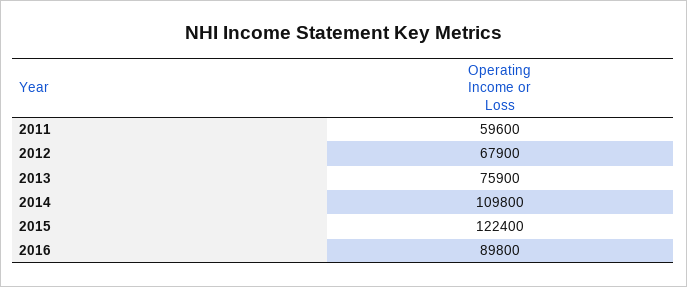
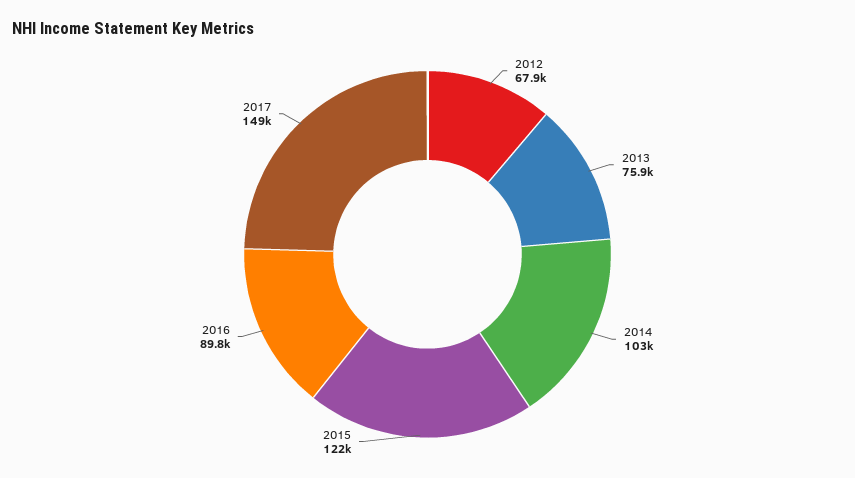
2011: 59600 -> none
2014: 109800 -> 103000
2017: none -> 149000

